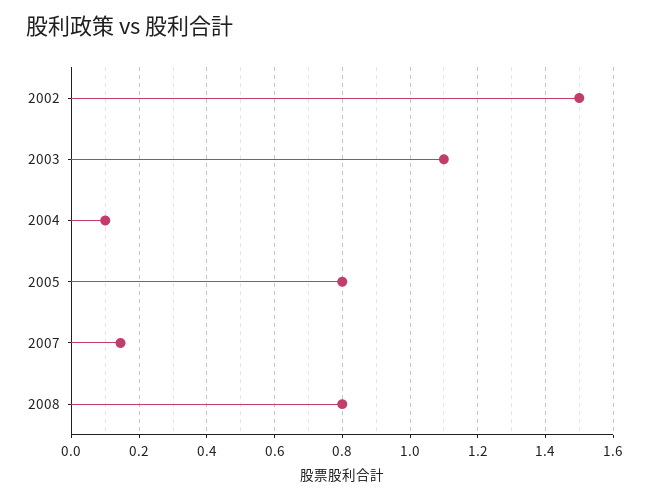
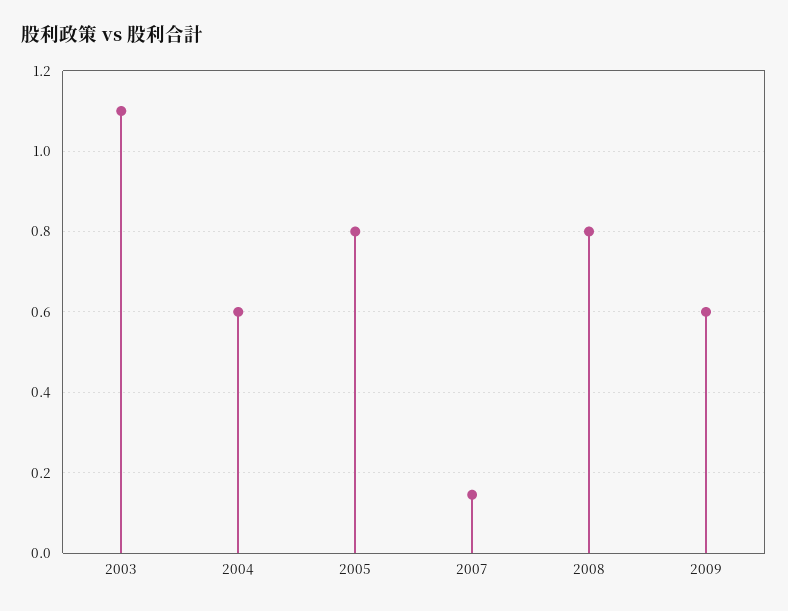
2002: 1.5 -> none
2004: 0.1 -> 0.6
2009: none -> 0.6

